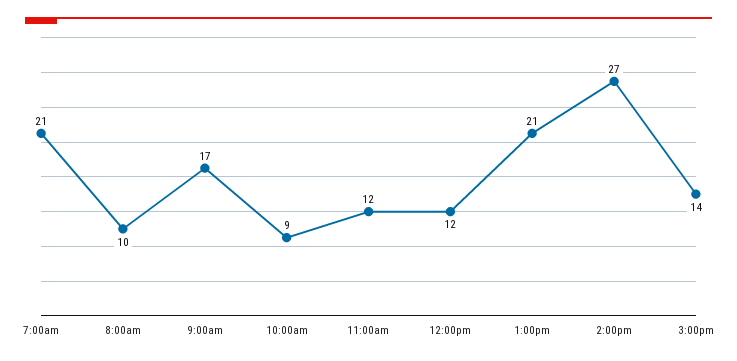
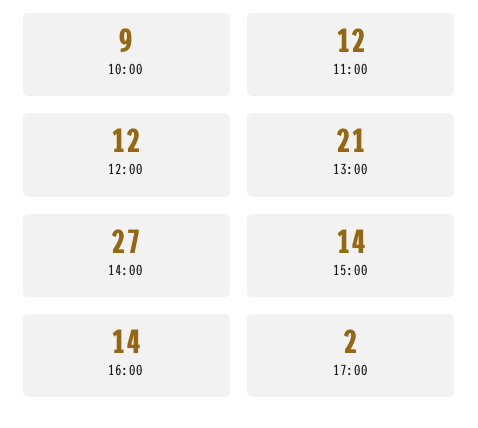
7:00am: 21 -> none
8:00am: 10 -> none
9:00am: 17 -> none
16:00: none -> 14
17:00: none -> 2

